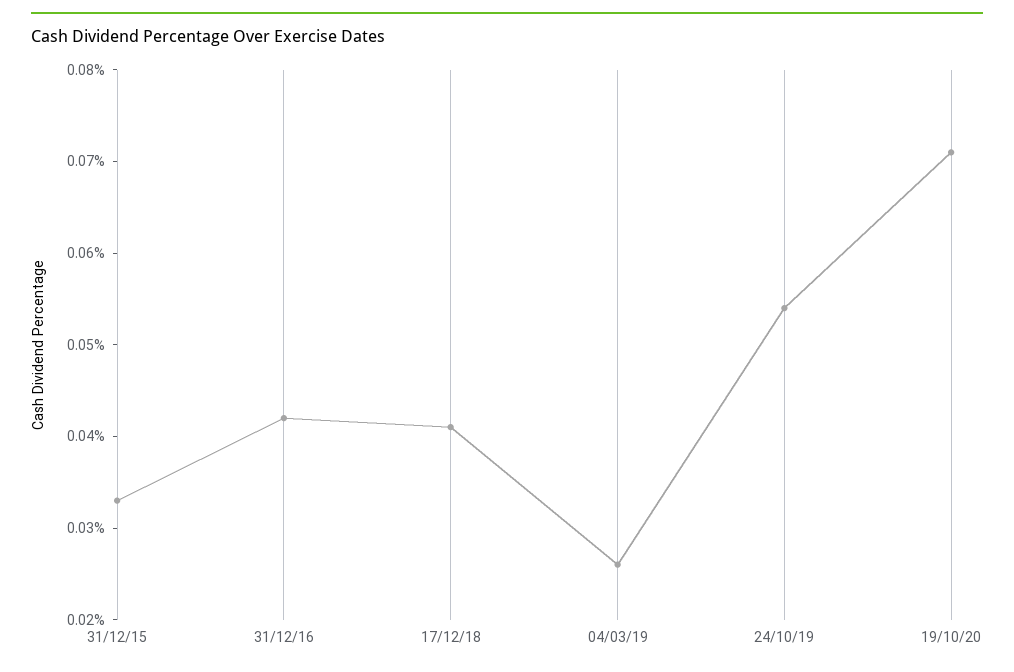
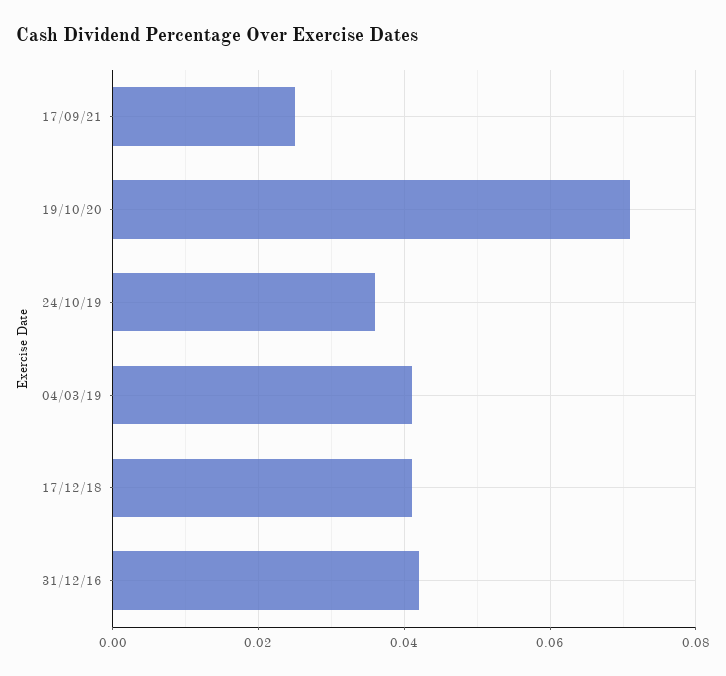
31/12/15: 0.033 -> none
04/03/19: 0.026 -> 0.04
24/10/19: 0.054 -> 0.035
17/09/21: none -> 0.025

